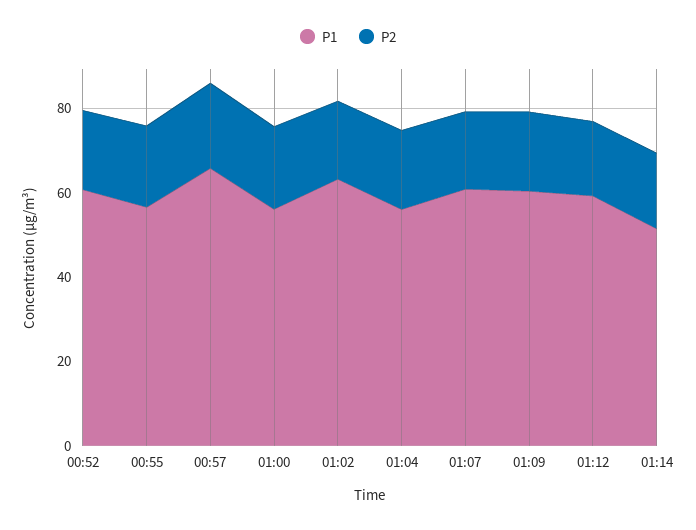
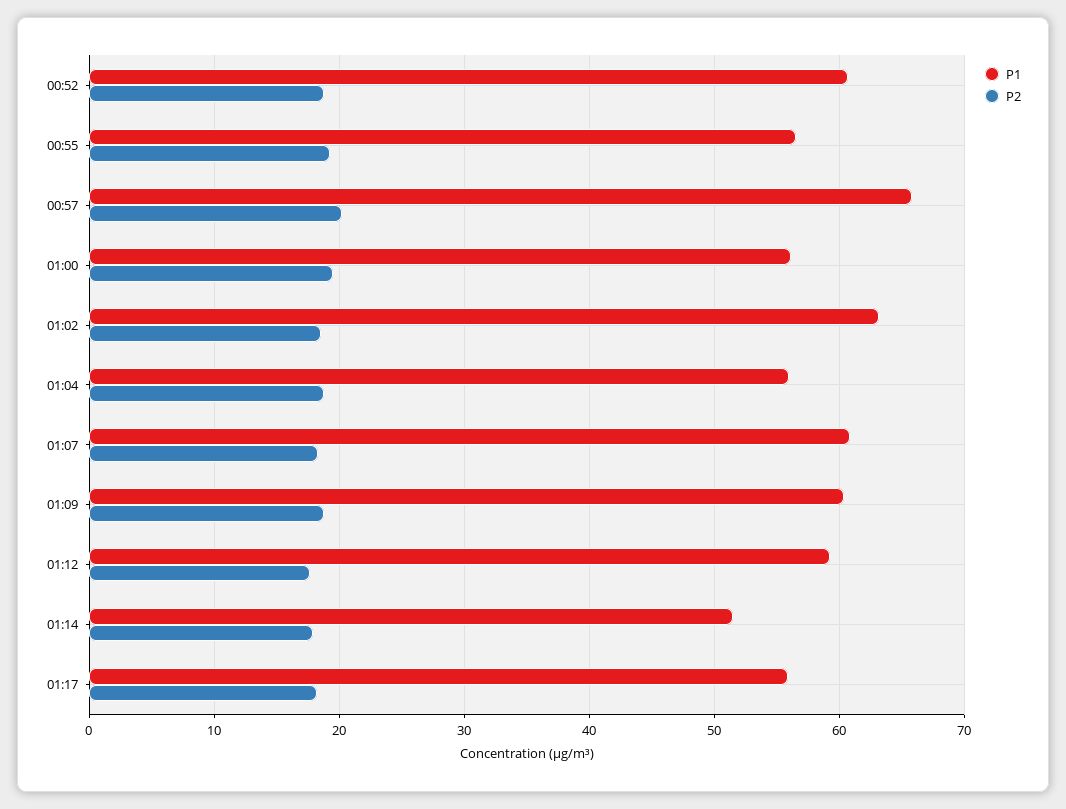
P1, 01:17: none -> 56
P2, 01:17: none -> 18

